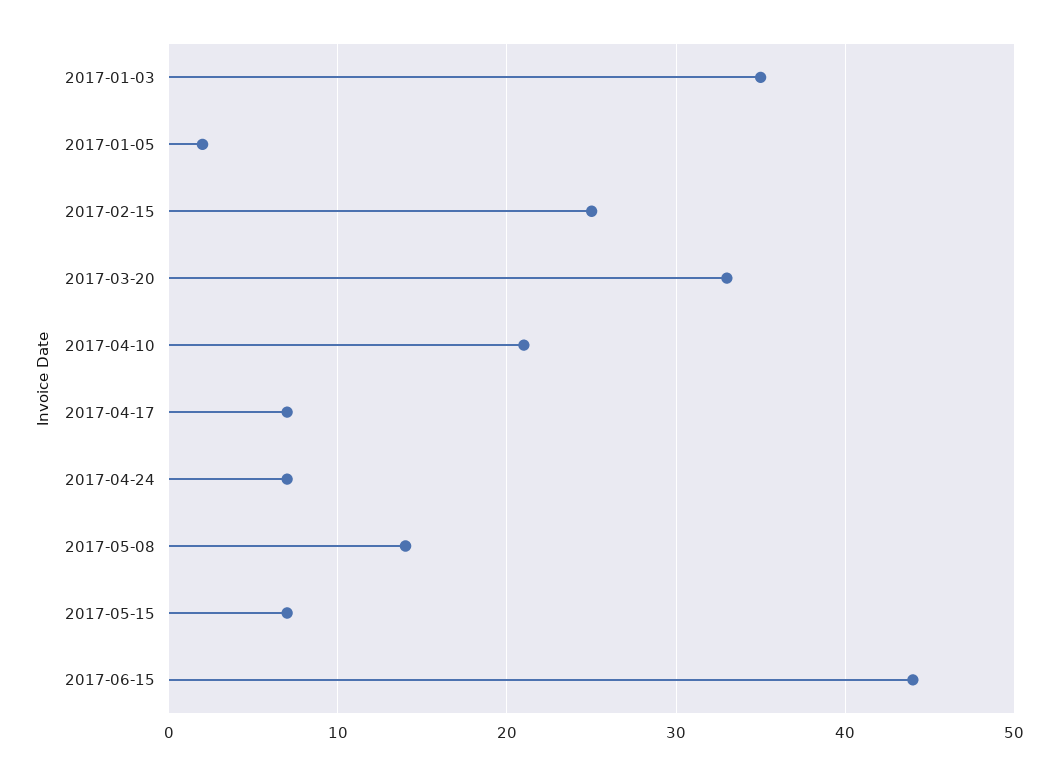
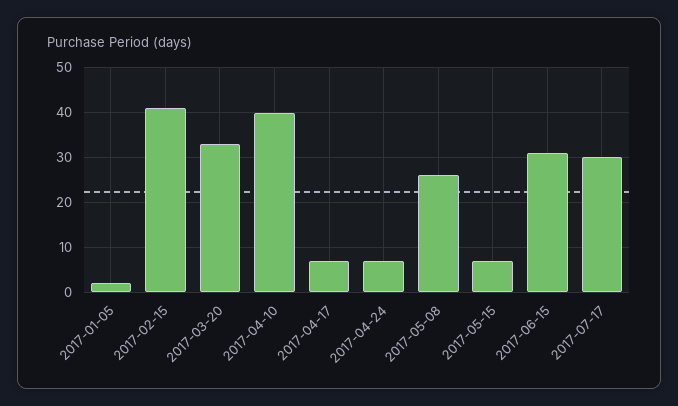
2017-01-03: 35 -> none
2017-02-15: 25 -> 40
2017-04-10: 21 -> 40
2017-05-08: 14 -> 25
2017-06-15: 44 -> 30
2017-07-17: none -> 30

